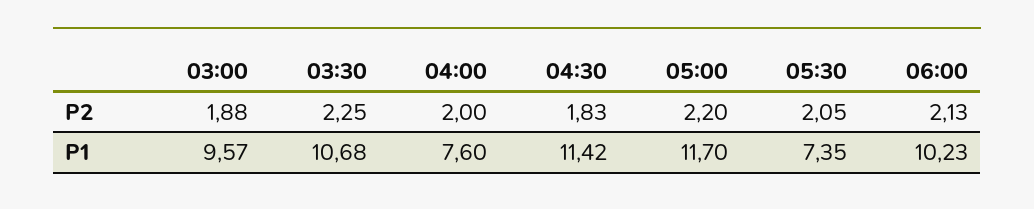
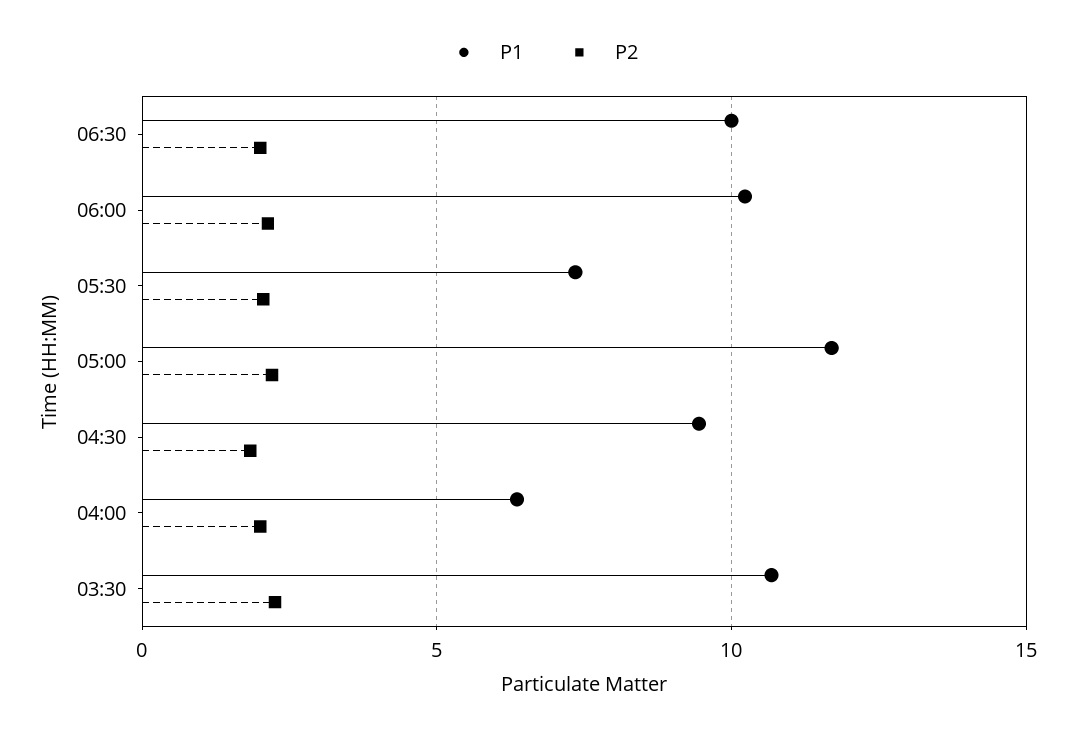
P2, 03:00: 1.88 -> none
P1, 03:00: 9.57 -> none
P1, 04:00: 7.6 -> 6.5
P1, 04:30: 11.42 -> 9.5
P1, 06:30: none -> 10
P2, 06:30: none -> 2

